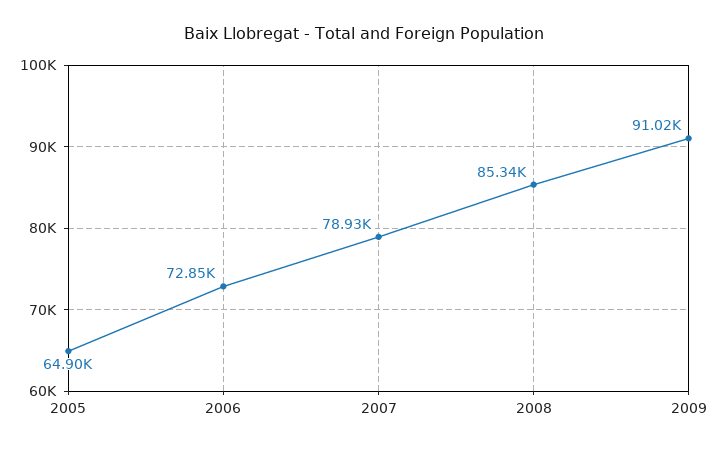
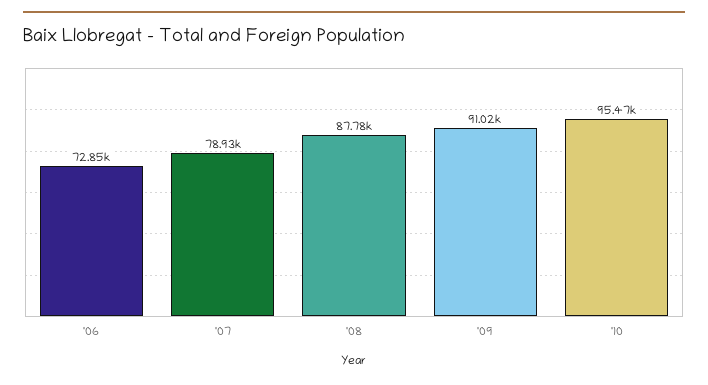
2005: 64900 -> none
2008: 85340 -> 87780
'10: none -> 95470

